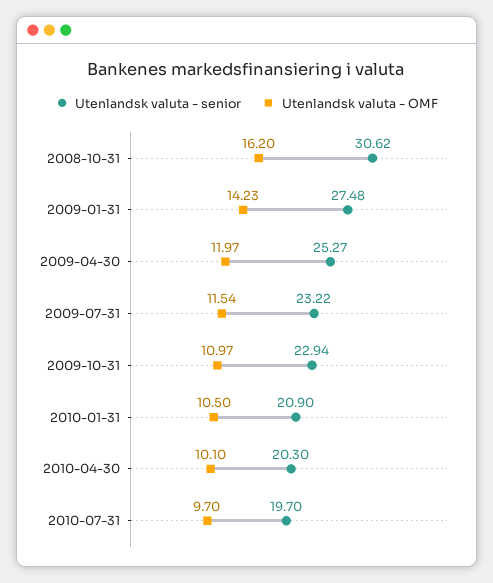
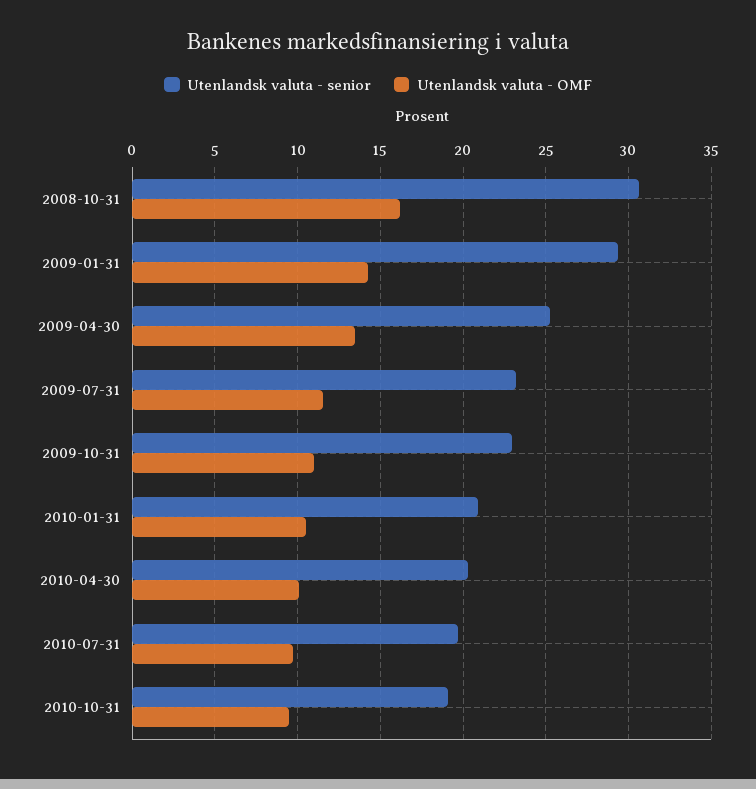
Utenlandsk valuta - senior, 2009-01-31: 27.48 -> 29.5
Utenlandsk valuta - OMF, 2009-04-30: 11.97 -> 13.5
Utenlandsk valuta - senior, 2010-10-31: none -> 19
Utenlandsk valuta - OMF, 2010-10-31: none -> 9.5

